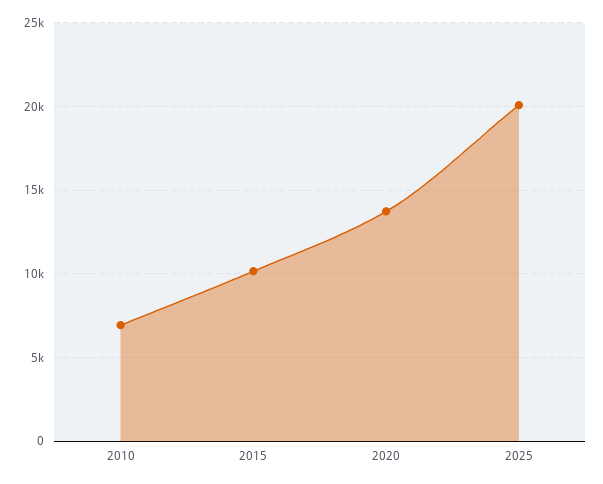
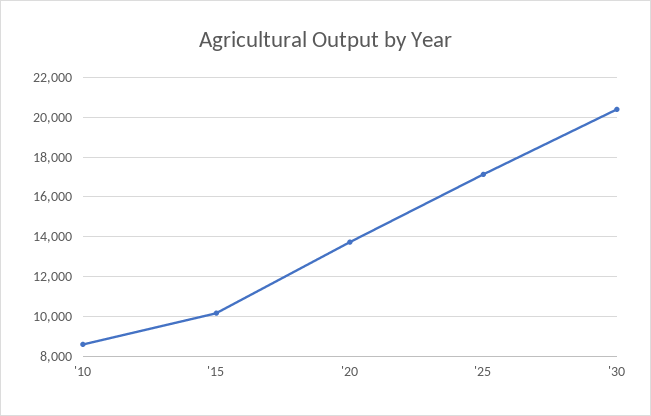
2010: 7000 -> 8500
2025: 20000 -> 17000
'30: none -> 20500

